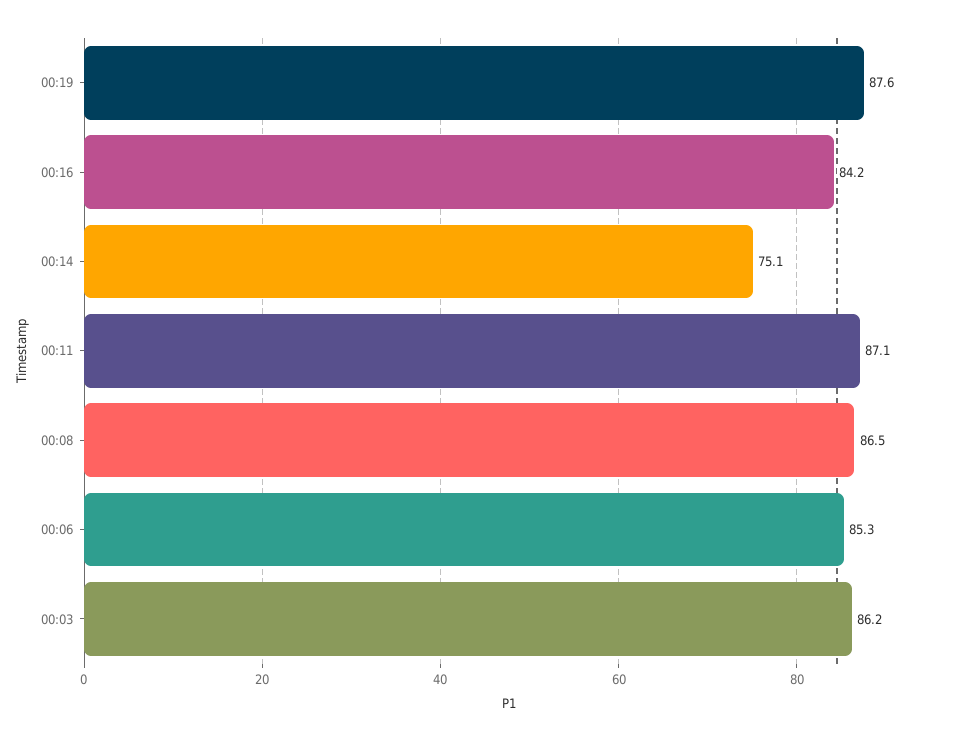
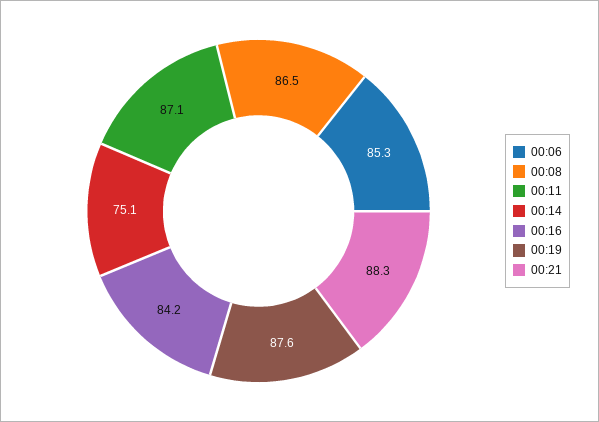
00:03: 86.2 -> none
00:21: none -> 88.3

